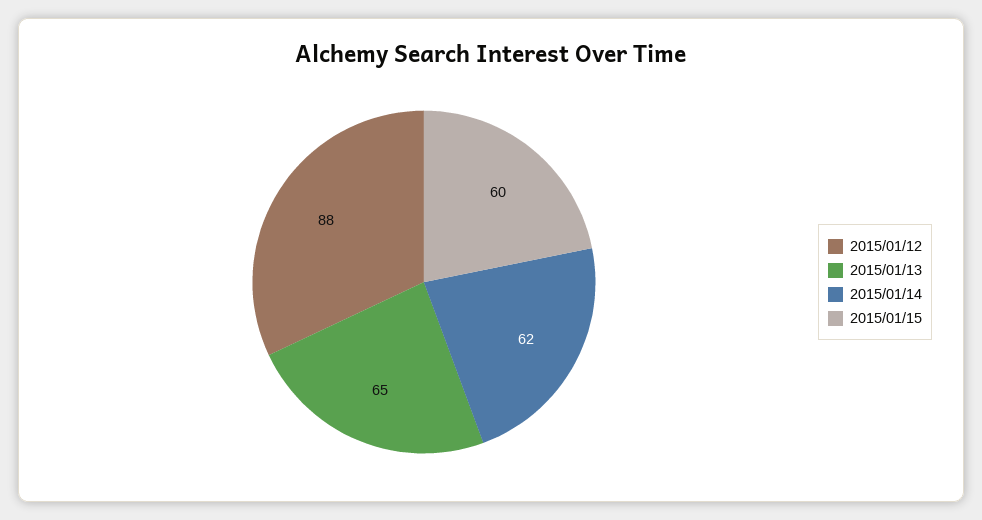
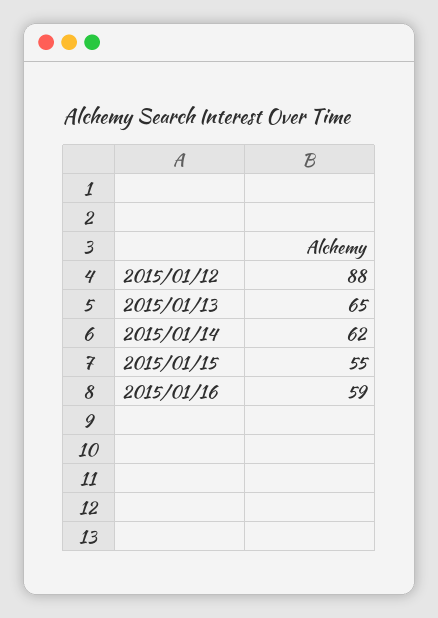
2015/01/15: 60 -> 55
2015/01/16: none -> 59

